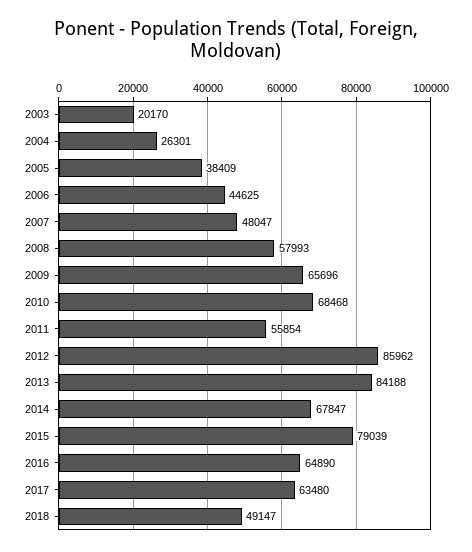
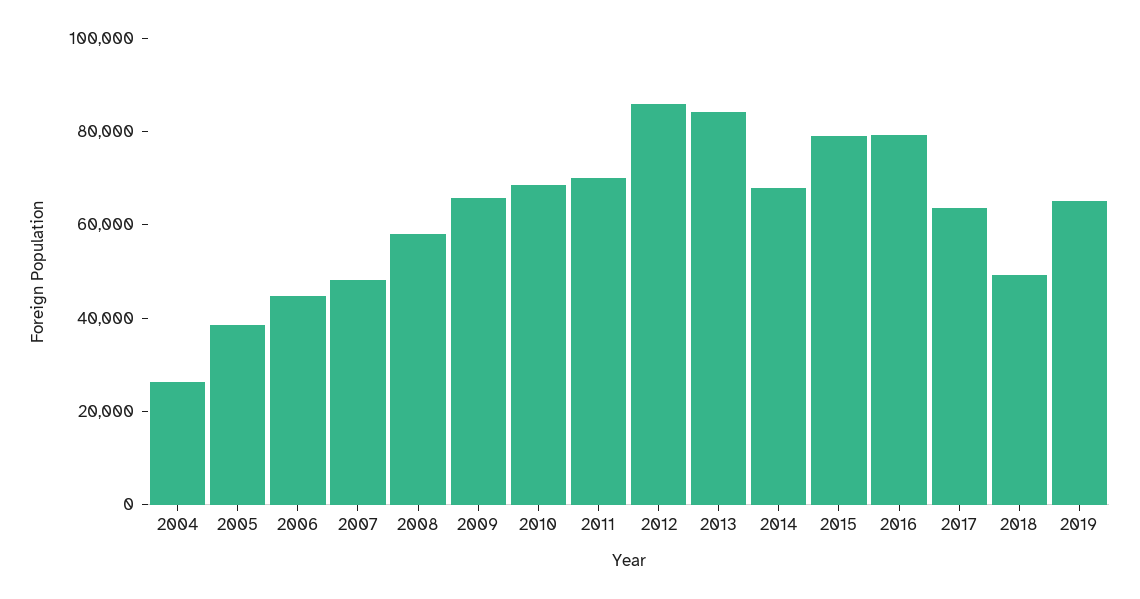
2003: 20170 -> none
2011: 55854 -> 70000
2016: 64890 -> 80000
2019: none -> 65000

